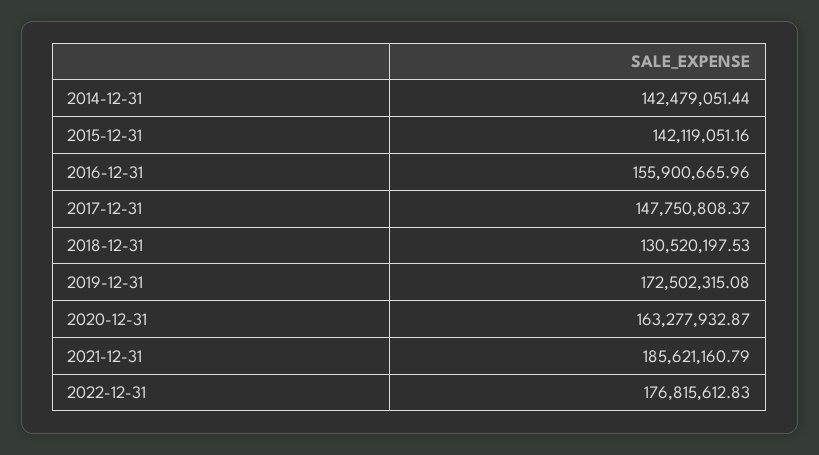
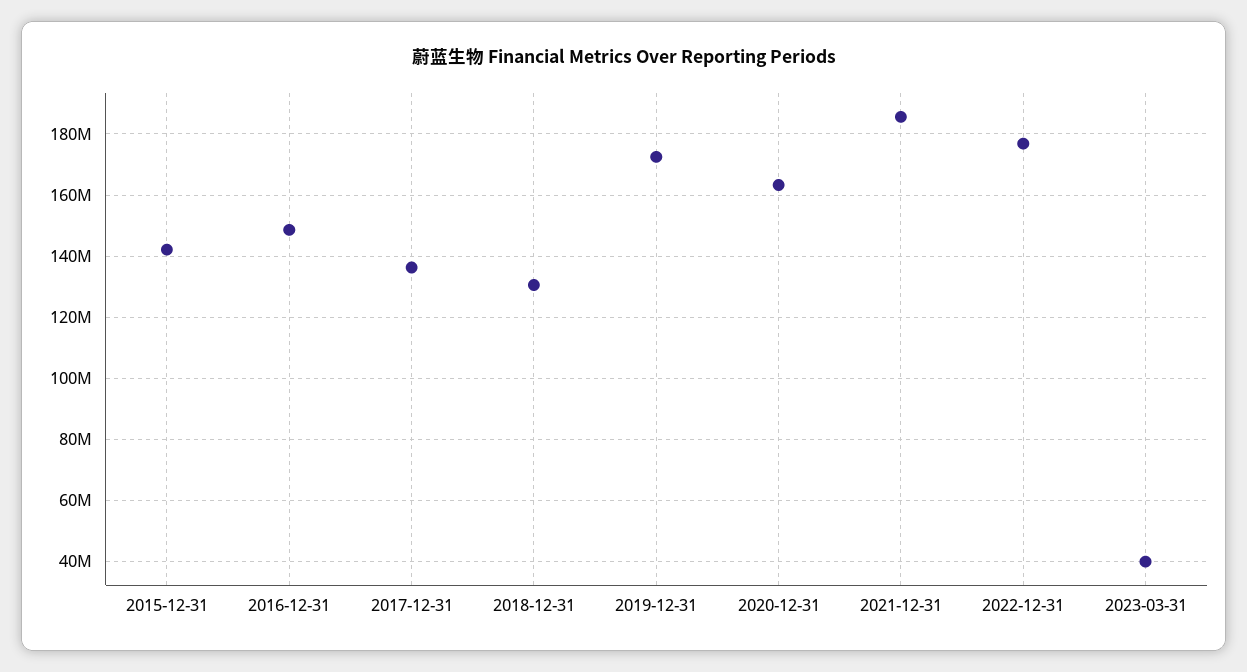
2014-12-31: 142479051.44 -> none
2016-12-31: 155900665.96 -> 148000000
2017-12-31: 147750808.37 -> 136000000
2023-03-31: none -> 40000000

